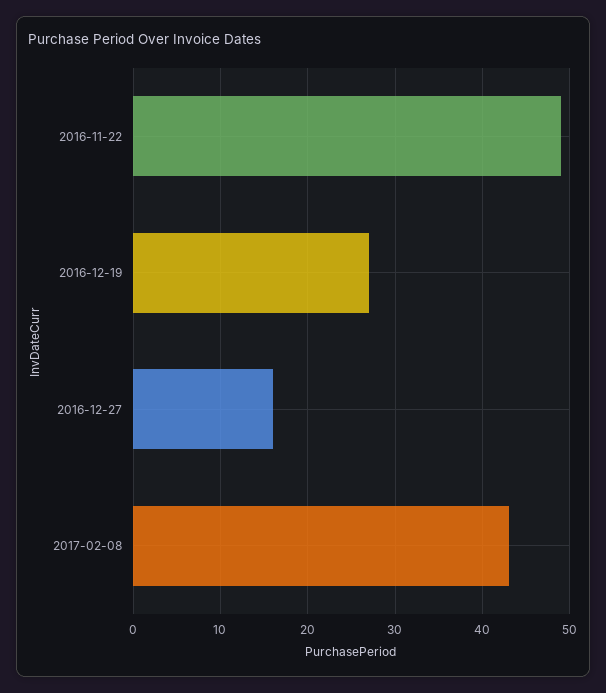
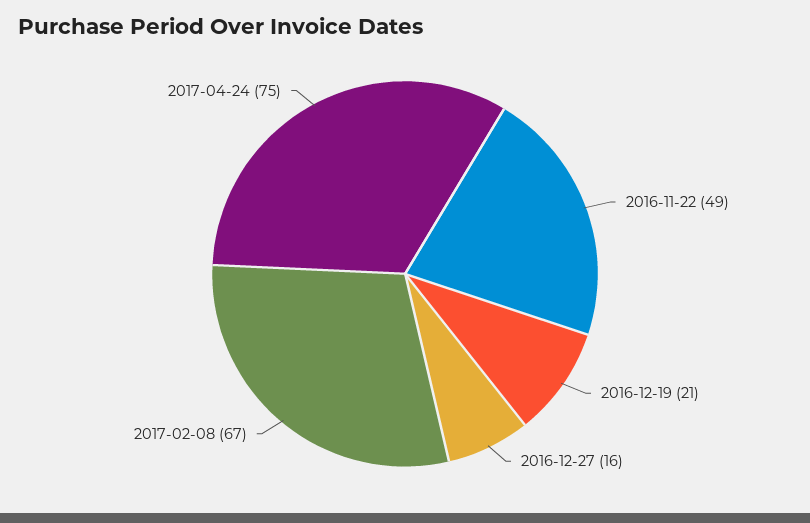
2016-12-19: 27 -> 21
2017-02-08: 43 -> 67
2017-04-24: none -> 75

